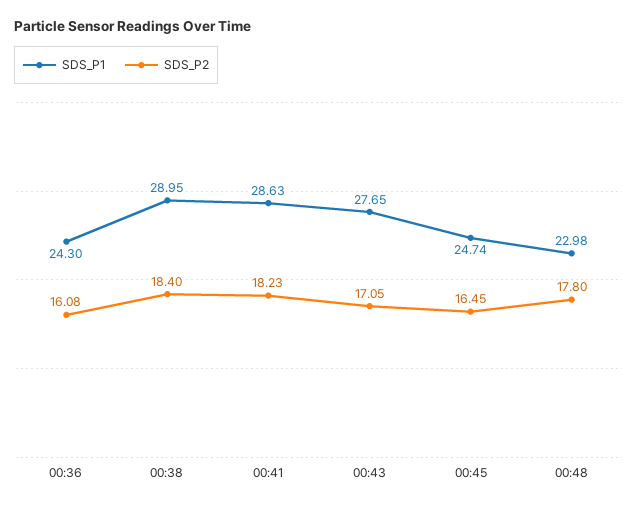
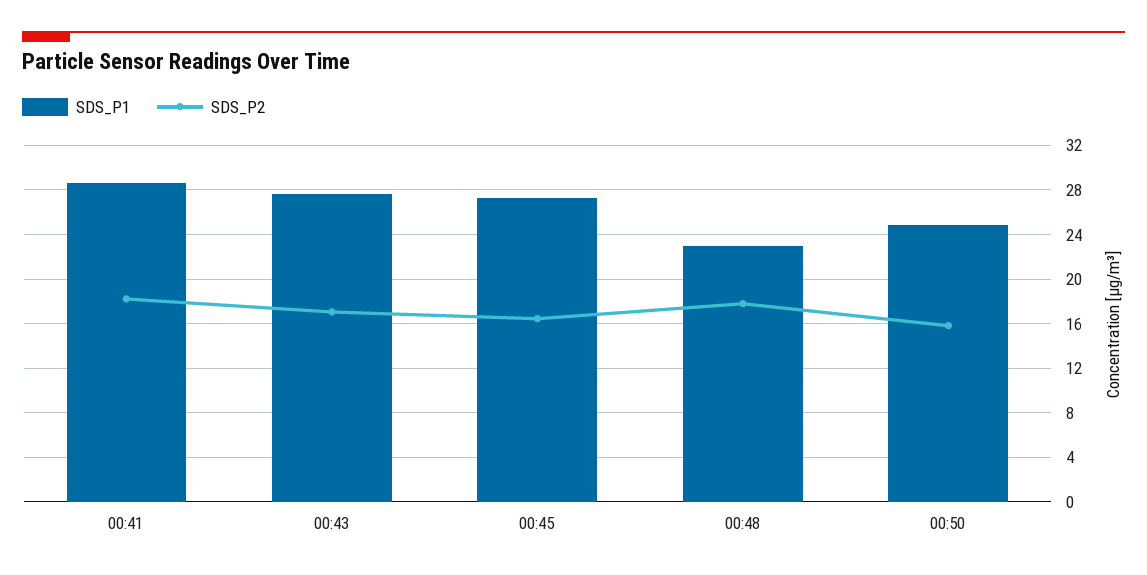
SDS_P1, 00:36: 24.3 -> none
SDS_P2, 00:36: 16.08 -> none
SDS_P1, 00:38: 28.95 -> none
SDS_P2, 00:38: 18.4 -> none
SDS_P1, 00:45: 24.74 -> 27
SDS_P1, 00:50: none -> 25
SDS_P2, 00:50: none -> 16

